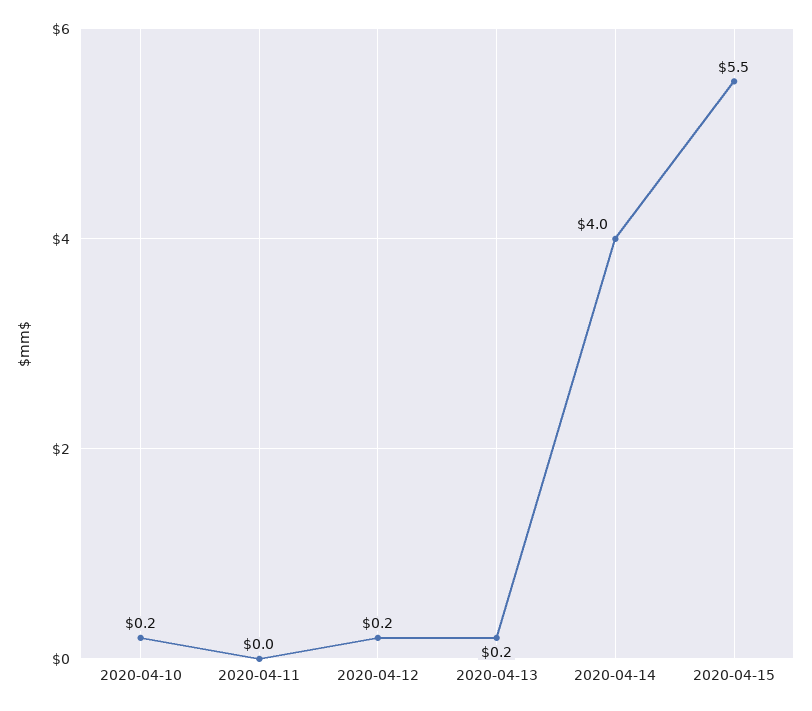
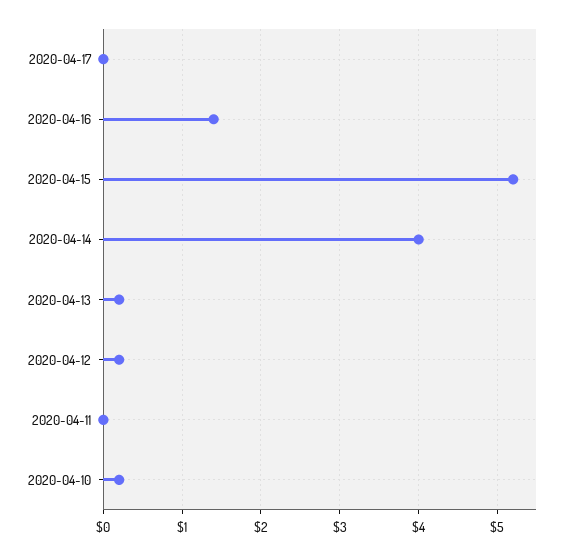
2020-04-15: 5.5 -> 5.2
2020-04-17: none -> 0
2020-04-16: none -> 1.4

